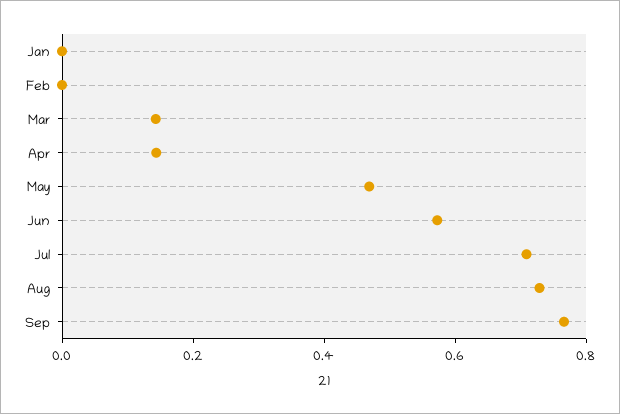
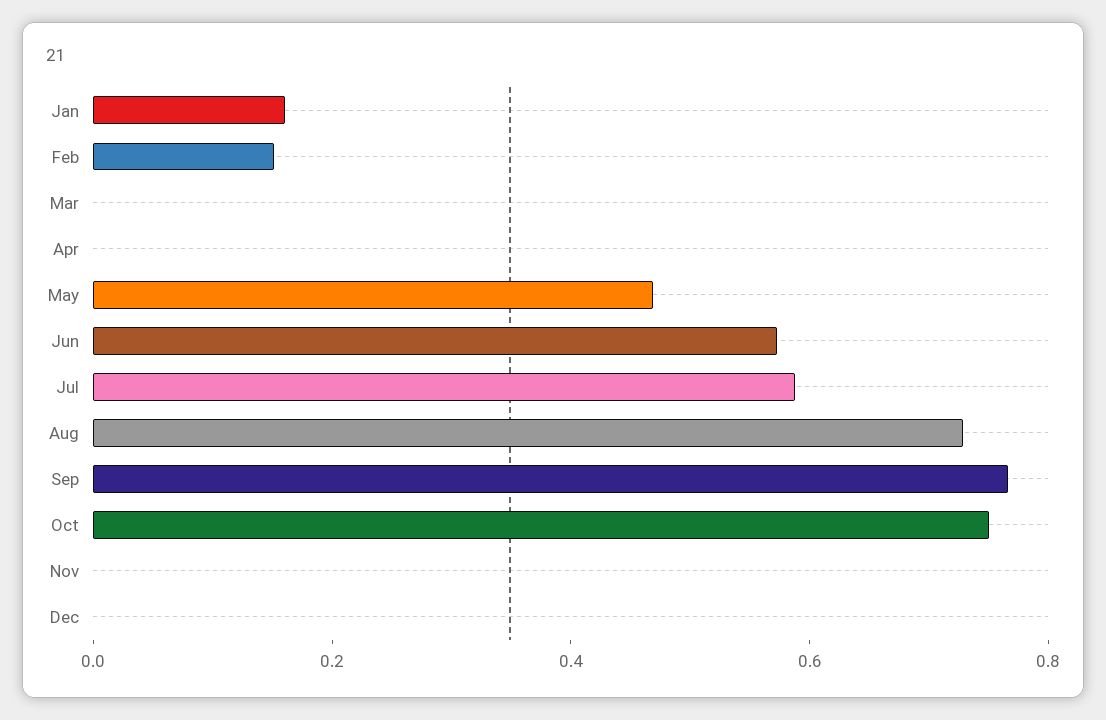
Jan: 0 -> 0.15
Feb: 0 -> 0.15
Mar: 0.15 -> 0
Apr: 0.15 -> 0
Jul: 0.7 -> 0.6
Oct: none -> 0.75
Nov: none -> 0
Dec: none -> 0

